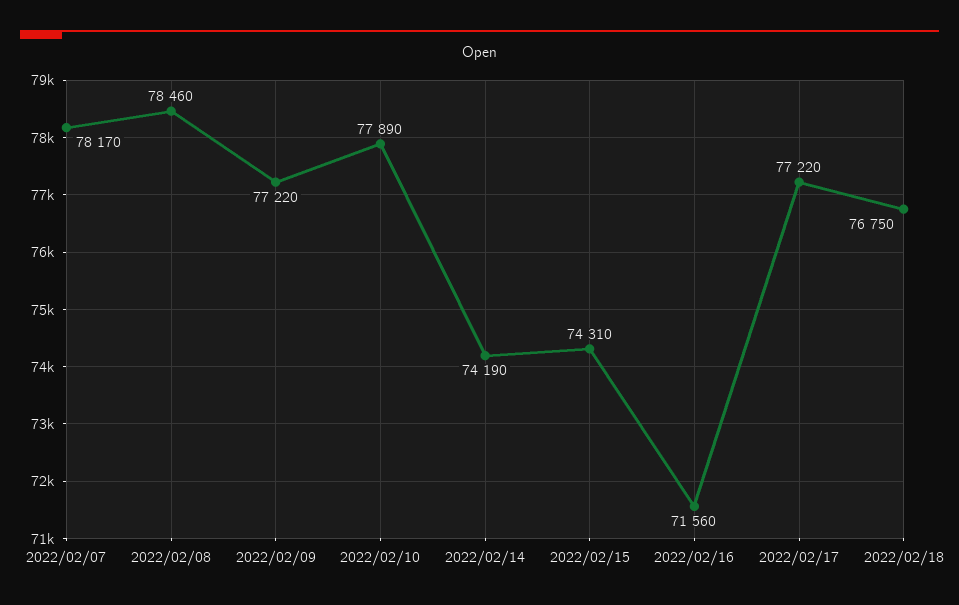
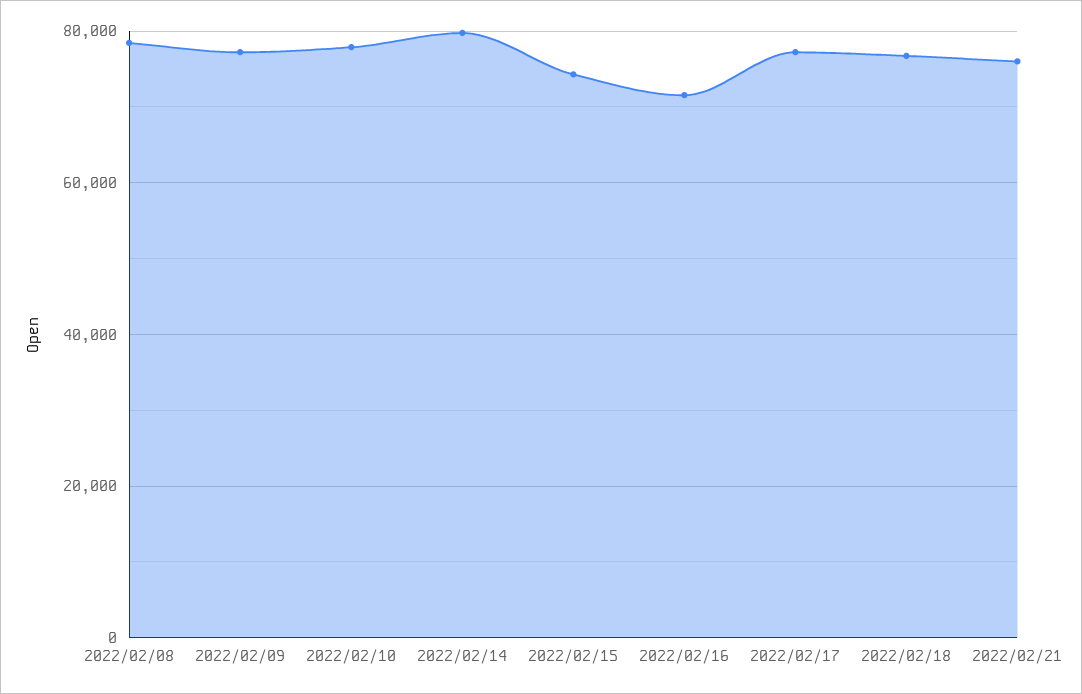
2022/02/07: 78170 -> none
2022/02/14: 74190 -> 80000
2022/02/21: none -> 76000

